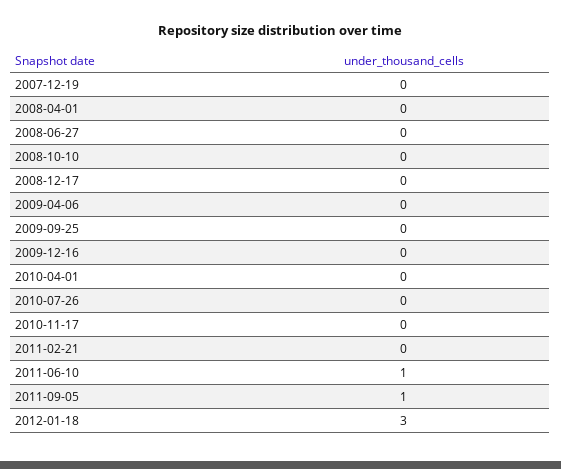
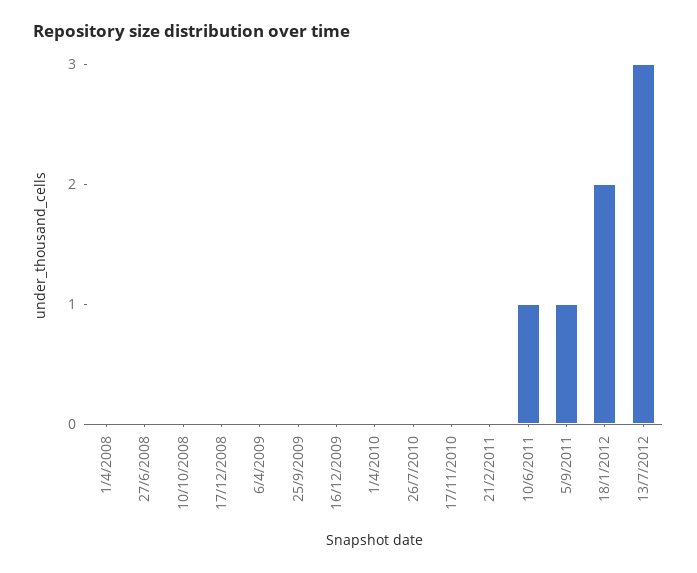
2007-12-19: 0 -> none
2012-01-18: 3 -> 2
13/7/2012: none -> 3

